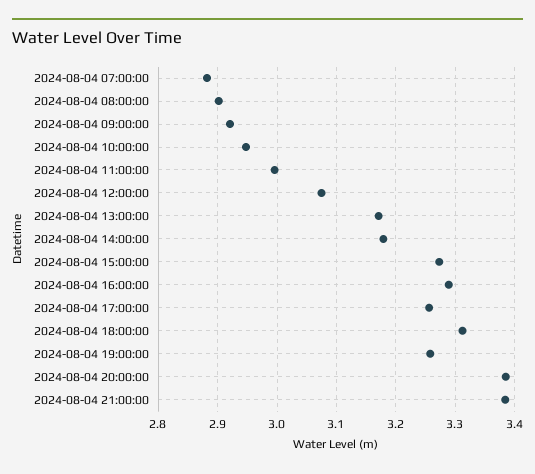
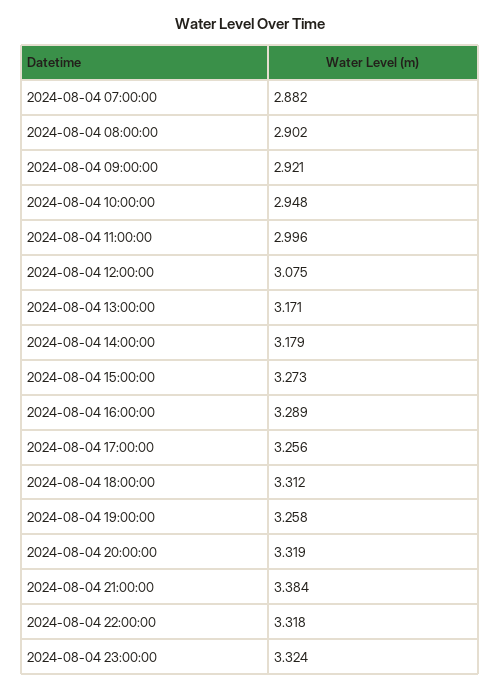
2024-08-04 20:00:00: 3.38 -> 3.319
2024-08-04 22:00:00: none -> 3.318
2024-08-04 23:00:00: none -> 3.324

